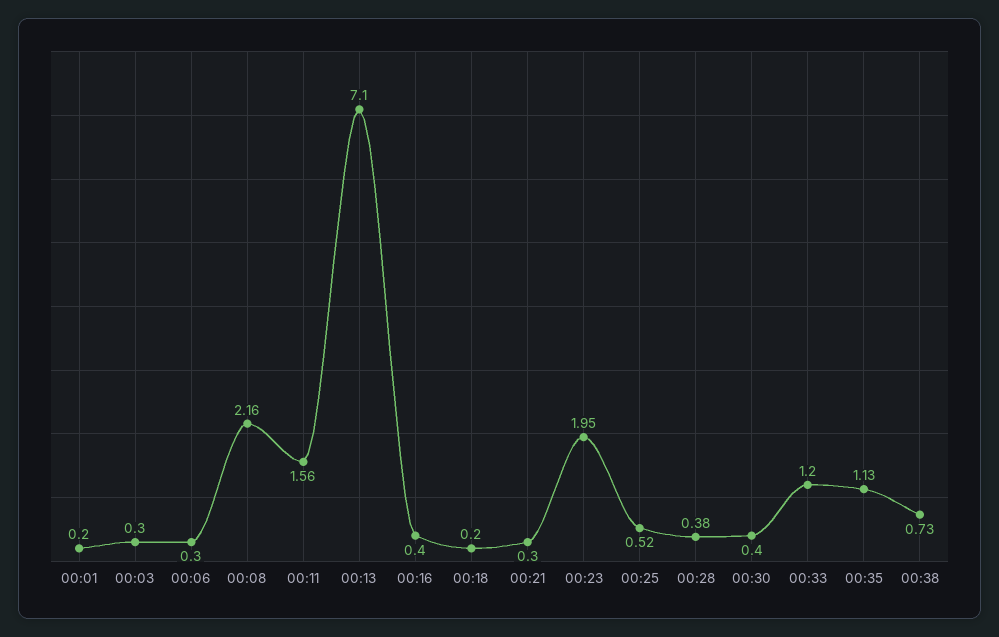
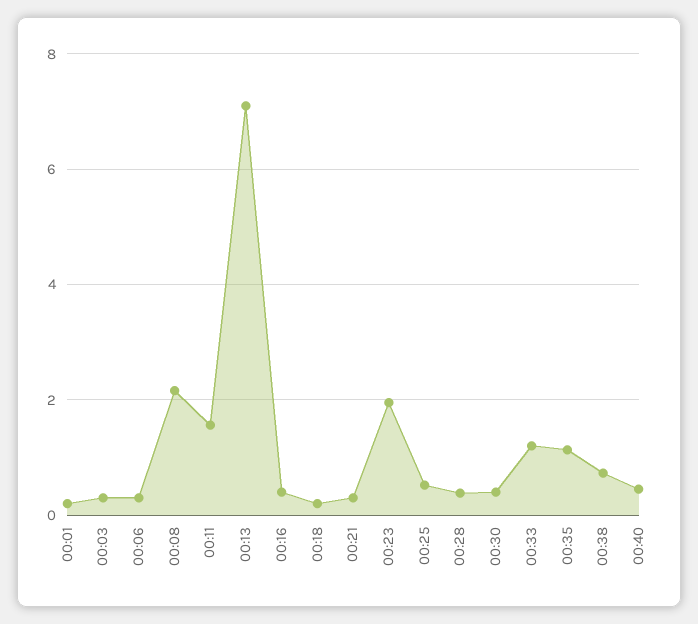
00:40: none -> 0.4

